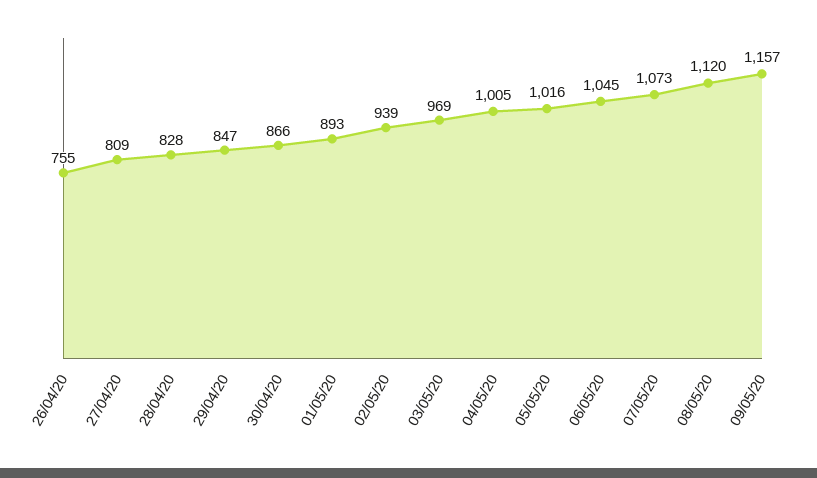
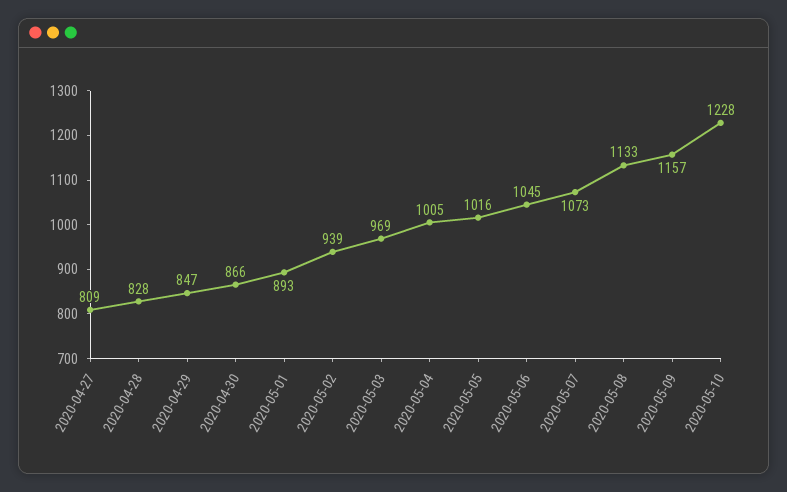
26/04/20: 755 -> none
08/05/20: 1120 -> 1133
2020-05-10: none -> 1228

